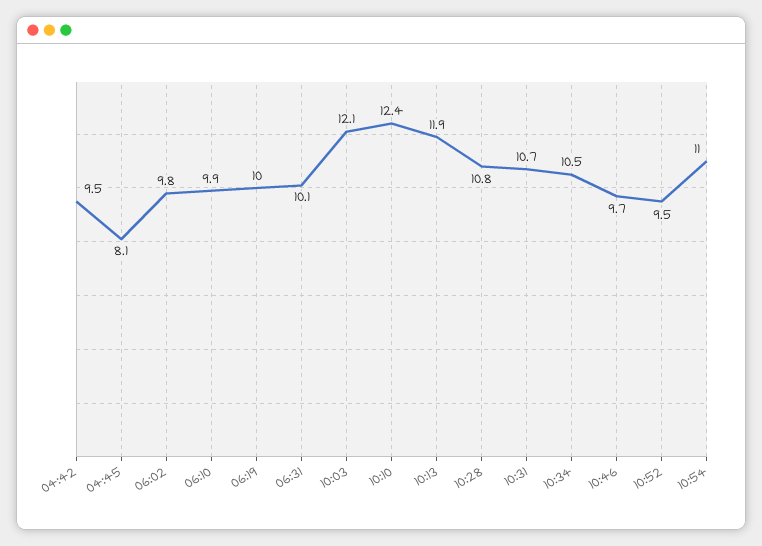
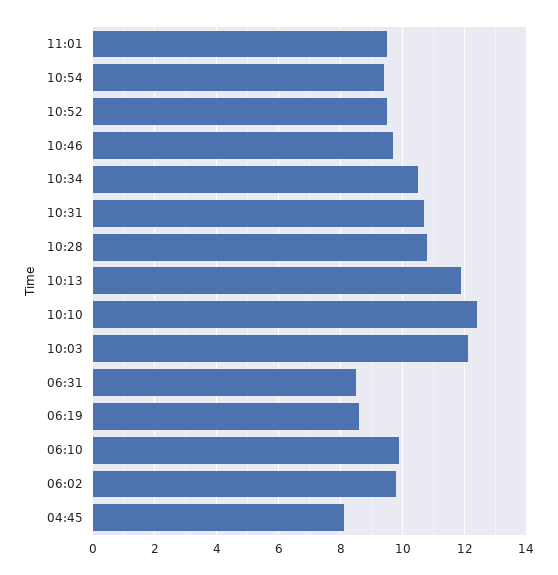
04:42: 9.5 -> none
06:19: 10 -> 8.5
06:31: 10.1 -> 8.5
10:54: 11 -> 9.5
11:01: none -> 9.5

